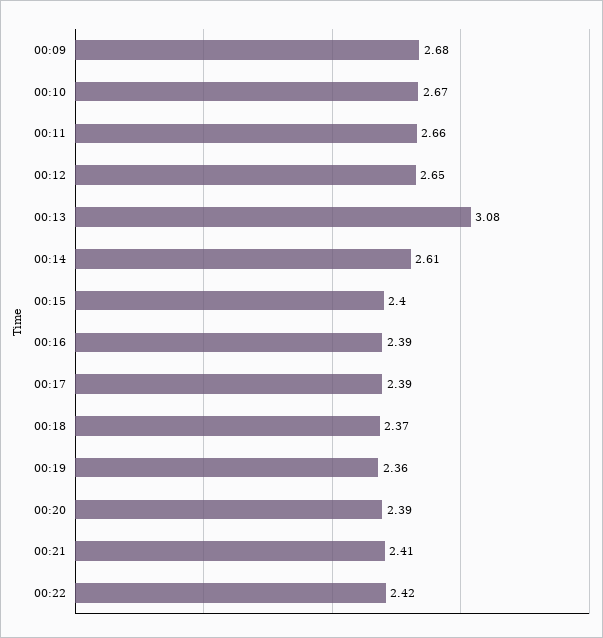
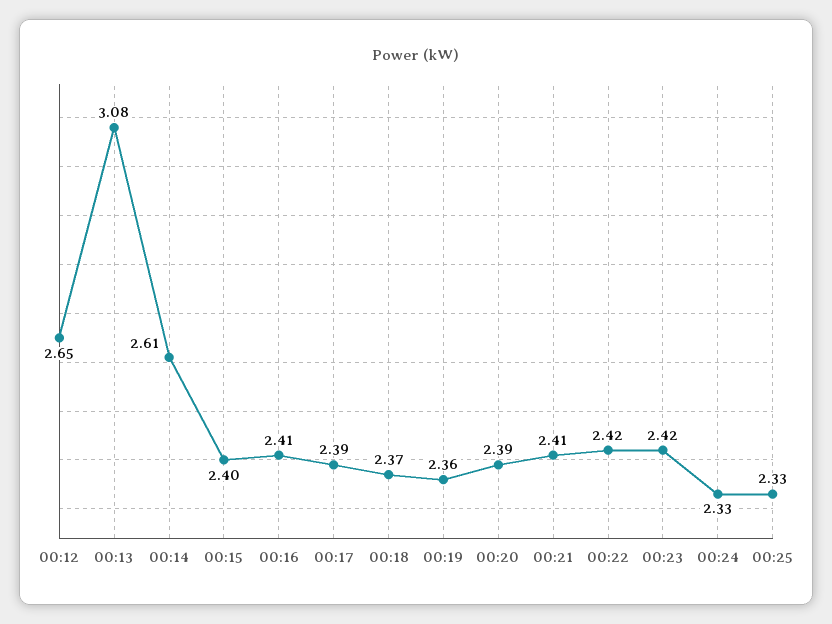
00:09: 2.68 -> none
00:10: 2.67 -> none
00:11: 2.66 -> none
00:16: 2.39 -> 2.41
00:23: none -> 2.42
00:24: none -> 2.33
00:25: none -> 2.33

